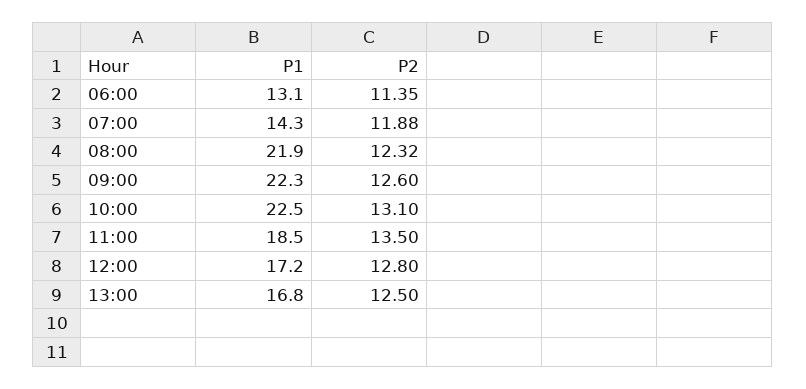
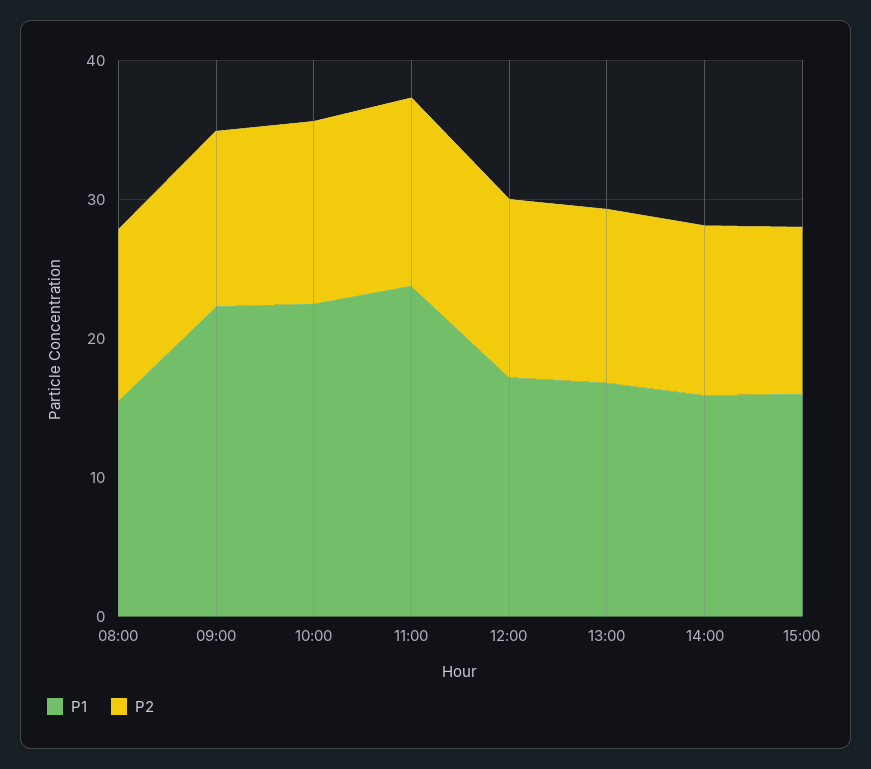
P1, 06:00: 13.1 -> none
P2, 06:00: 11.35 -> none
P1, 07:00: 14.3 -> none
P2, 07:00: 11.88 -> none
P1, 08:00: 21.9 -> 16
P1, 11:00: 18.5 -> 24
P1, 14:00: none -> 16
P2, 14:00: none -> 12
P1, 15:00: none -> 16
P2, 15:00: none -> 12

